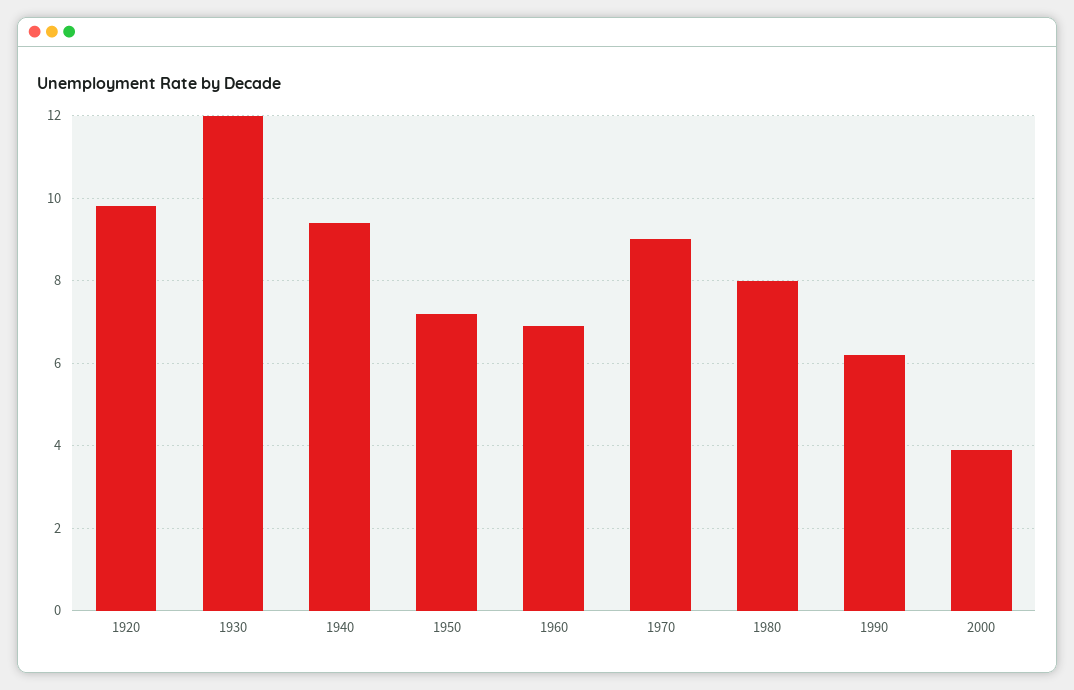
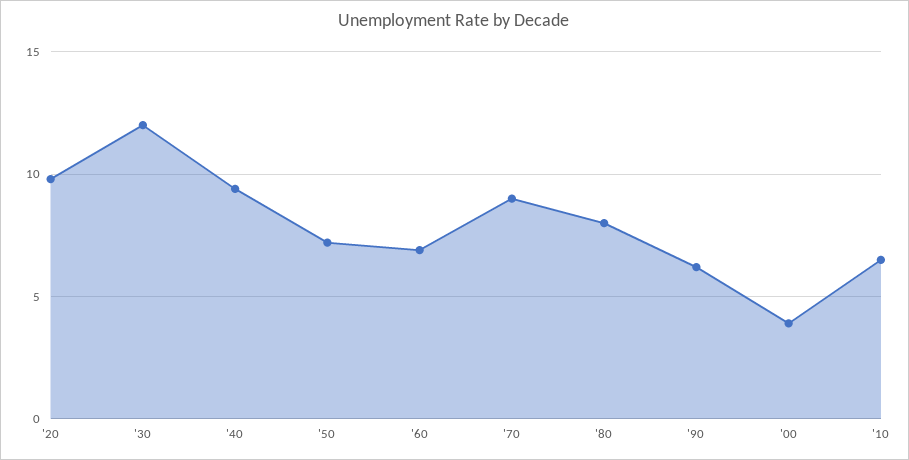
'10: none -> 6.5

